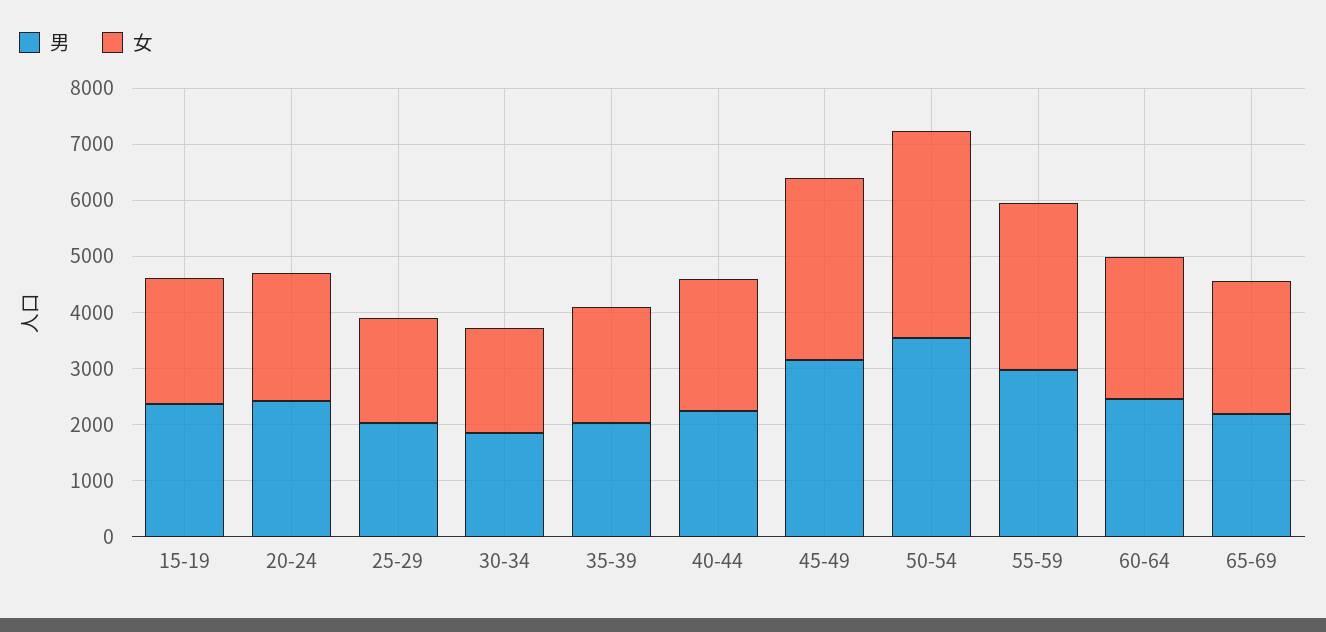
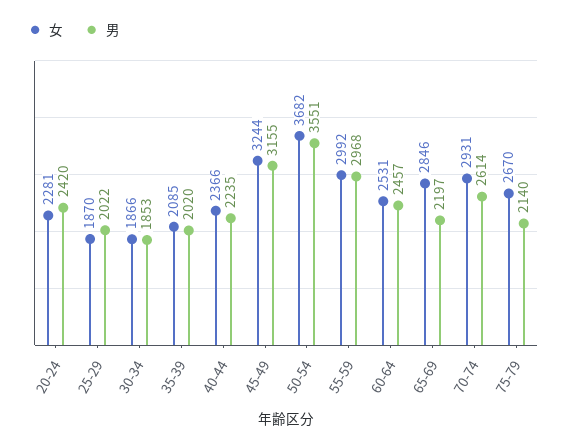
男, 15-19: 2400 -> none
女, 15-19: 2200 -> none
女, 65-69: 2400 -> 2846
女, 70-74: none -> 2931
男, 70-74: none -> 2614
女, 75-79: none -> 2670
男, 75-79: none -> 2140

